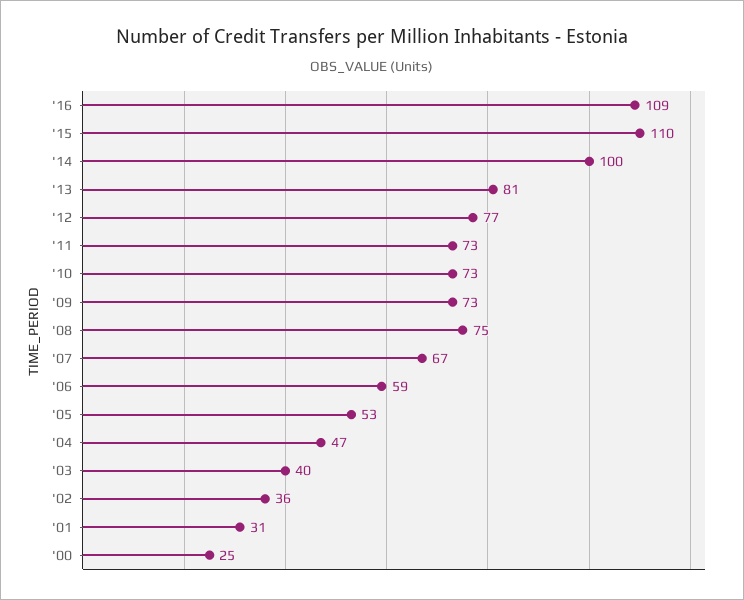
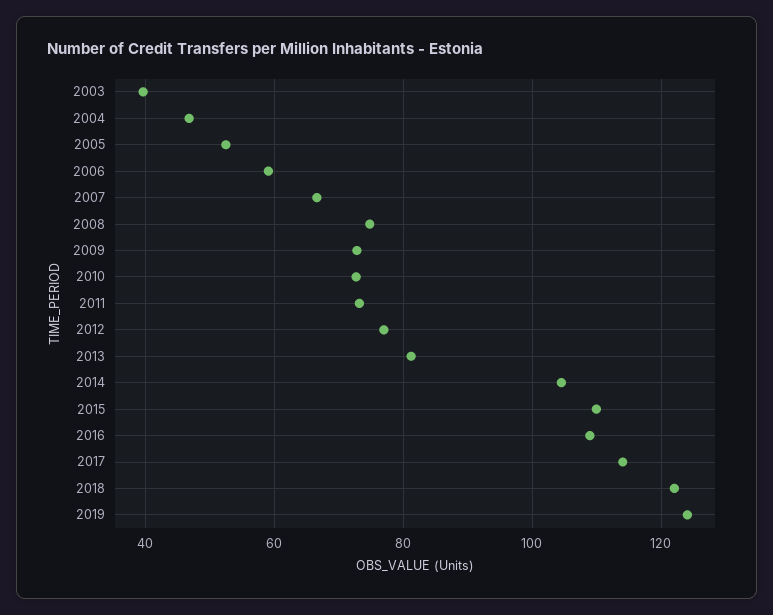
'14: 100 -> 104
'02: 36 -> none
'01: 31 -> none
'00: 25 -> none
2017: none -> 114
2018: none -> 122
2019: none -> 124

